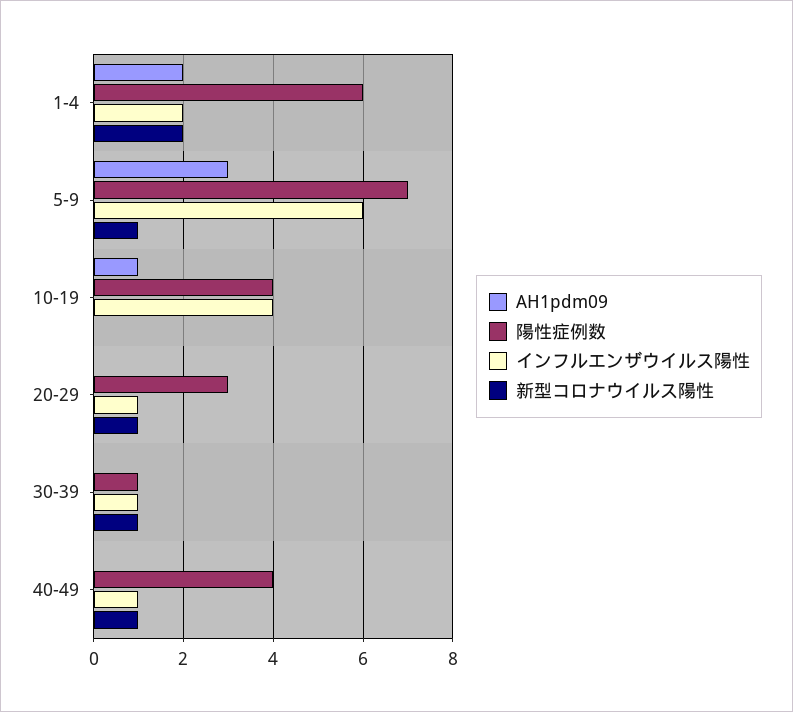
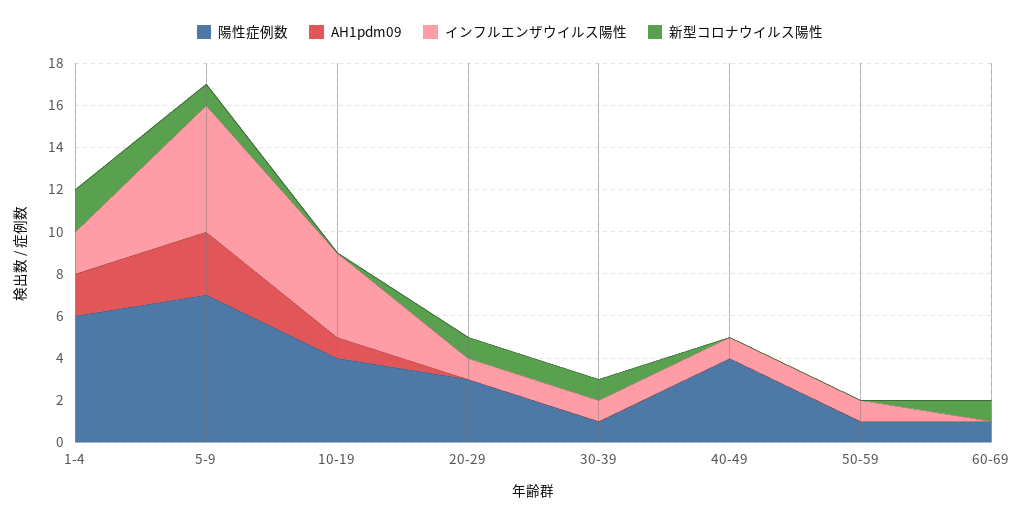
新型コロナウイルス陽性, 40-49: 1 -> 0
陽性症例数, 50-59: none -> 1
AH1pdm09, 50-59: none -> 0
インフルエンザウイルス陽性, 50-59: none -> 1
新型コロナウイルス陽性, 50-59: none -> 0
陽性症例数, 60-69: none -> 1
AH1pdm09, 60-69: none -> 0
インフルエンザウイルス陽性, 60-69: none -> 0
新型コロナウイルス陽性, 60-69: none -> 1

